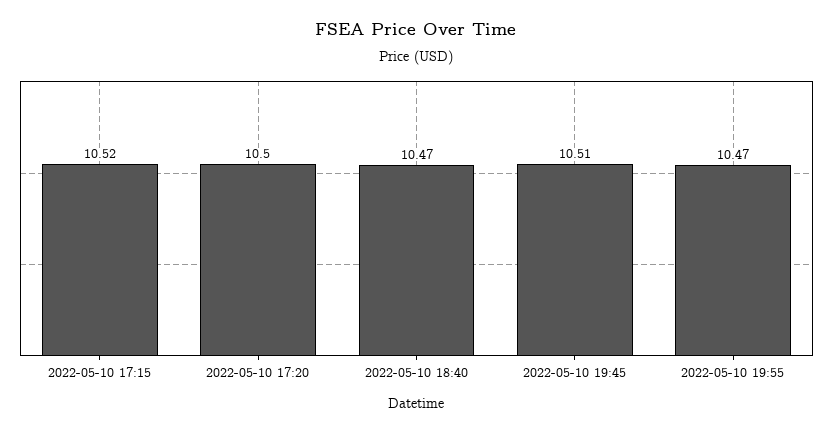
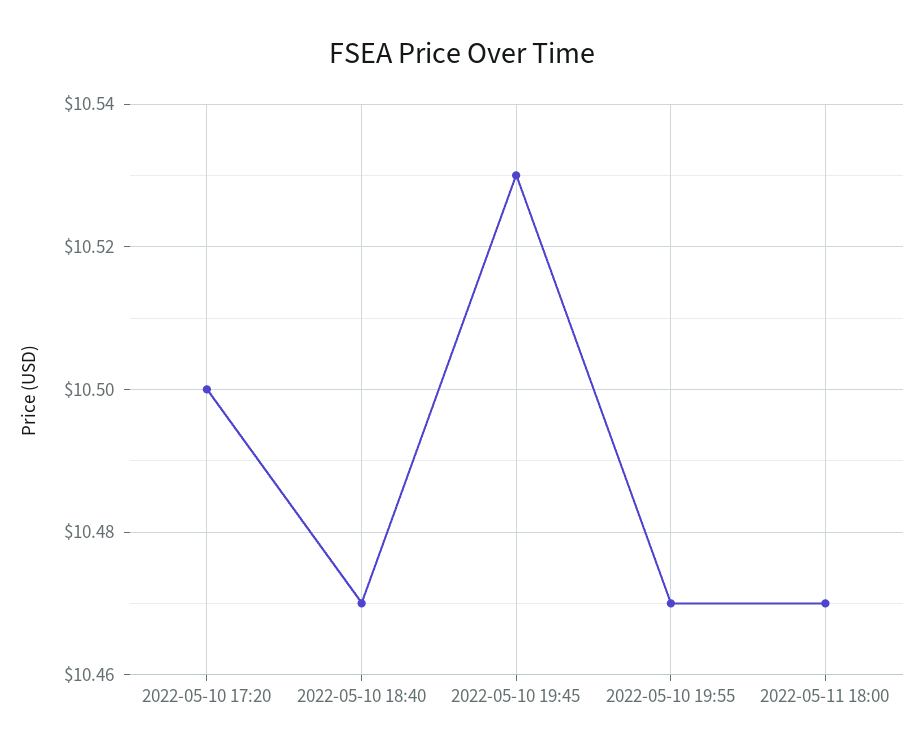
2022-05-10 17:15: 10.52 -> none
2022-05-10 19:45: 10.51 -> 10.53
2022-05-11 18:00: none -> 10.47

